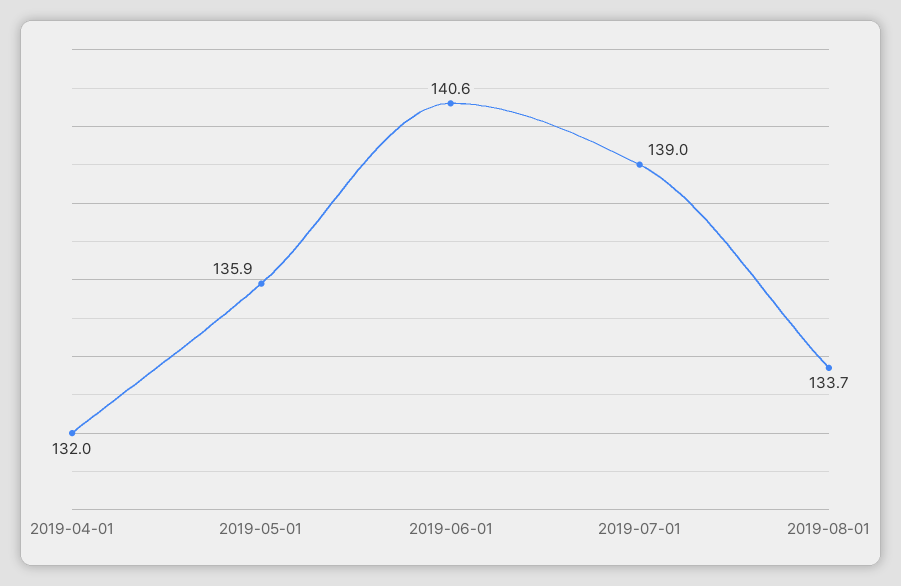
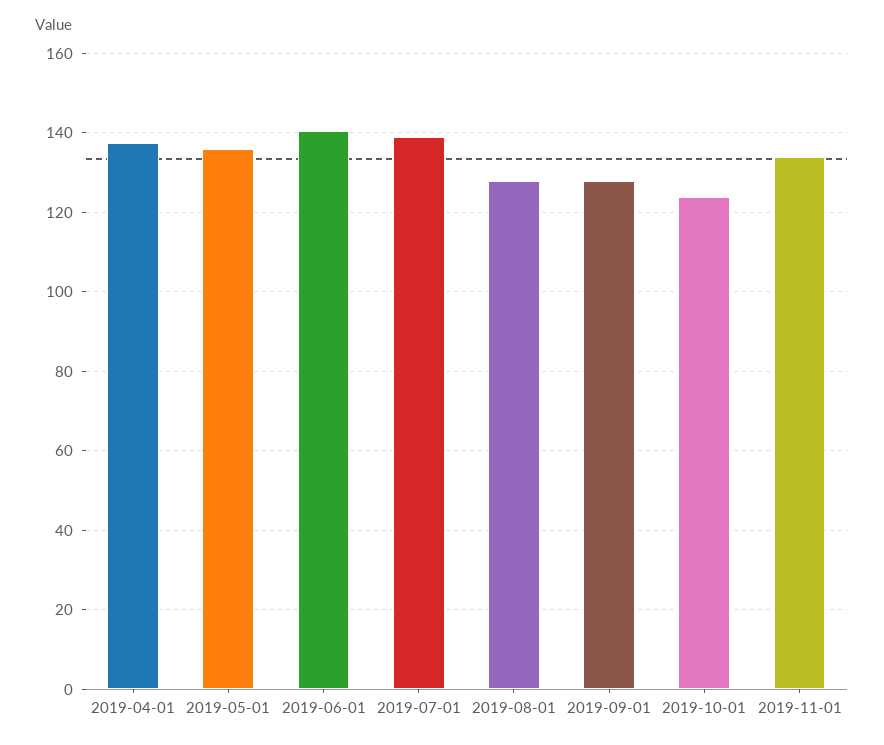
2019-04-01: 132 -> 138
2019-08-01: 133.7 -> 128
2019-09-01: none -> 128
2019-10-01: none -> 124
2019-11-01: none -> 134

